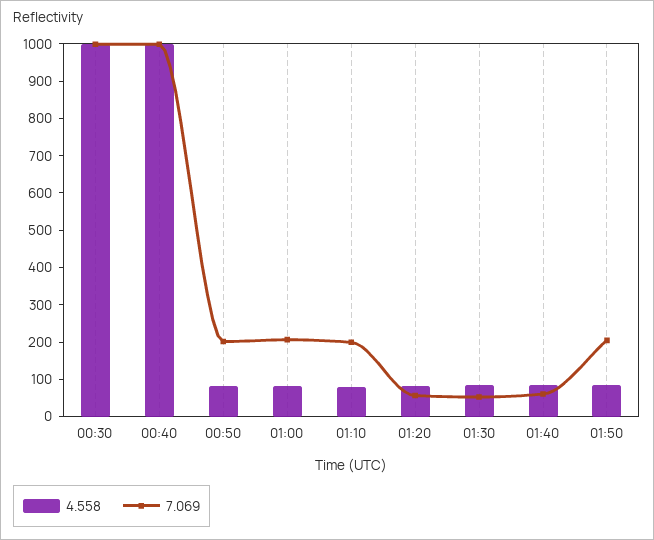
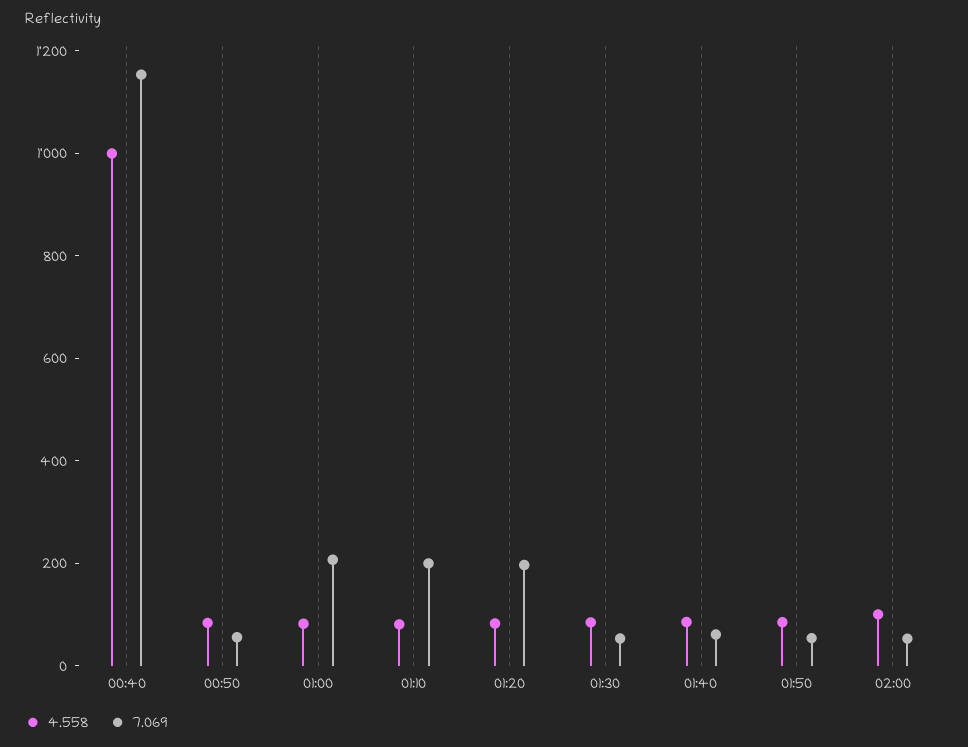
4.558, 00:30: 1000 -> none
7.069, 00:30: 1000 -> none
7.069, 00:40: 1000 -> 1150
7.069, 00:50: 200 -> 50
7.069, 01:20: 50 -> 200
7.069, 01:50: 200 -> 50
4.558, 02:00: none -> 100
7.069, 02:00: none -> 50

